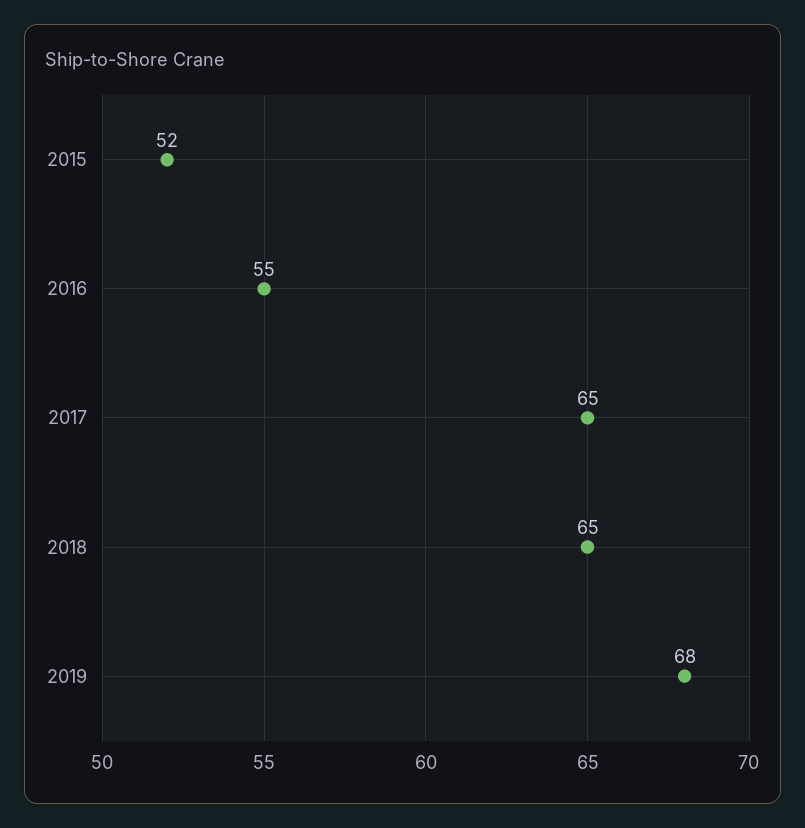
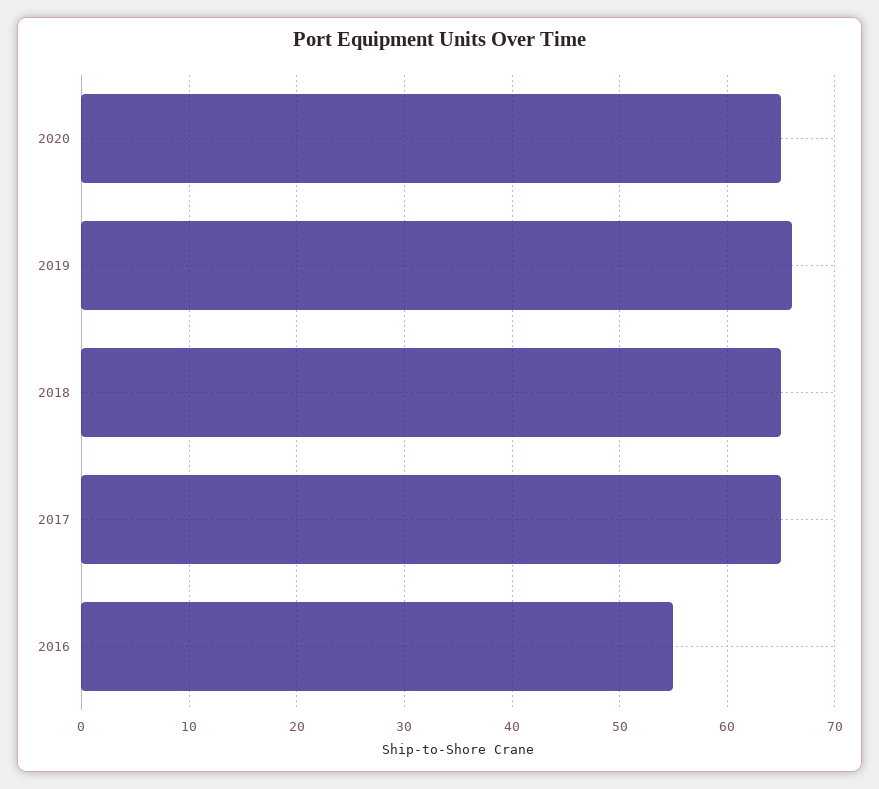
2015: 52 -> none
2019: 68 -> 66
2020: none -> 65

